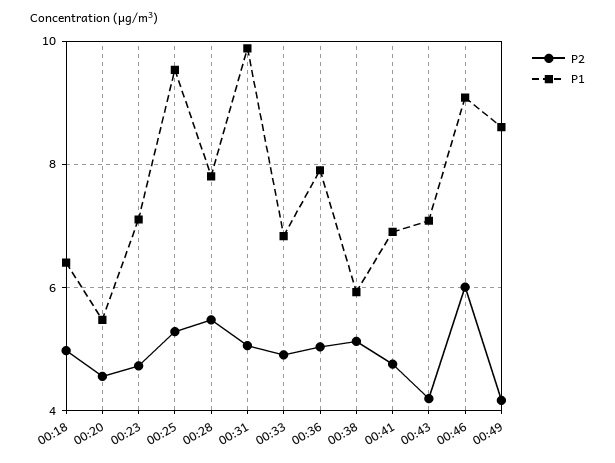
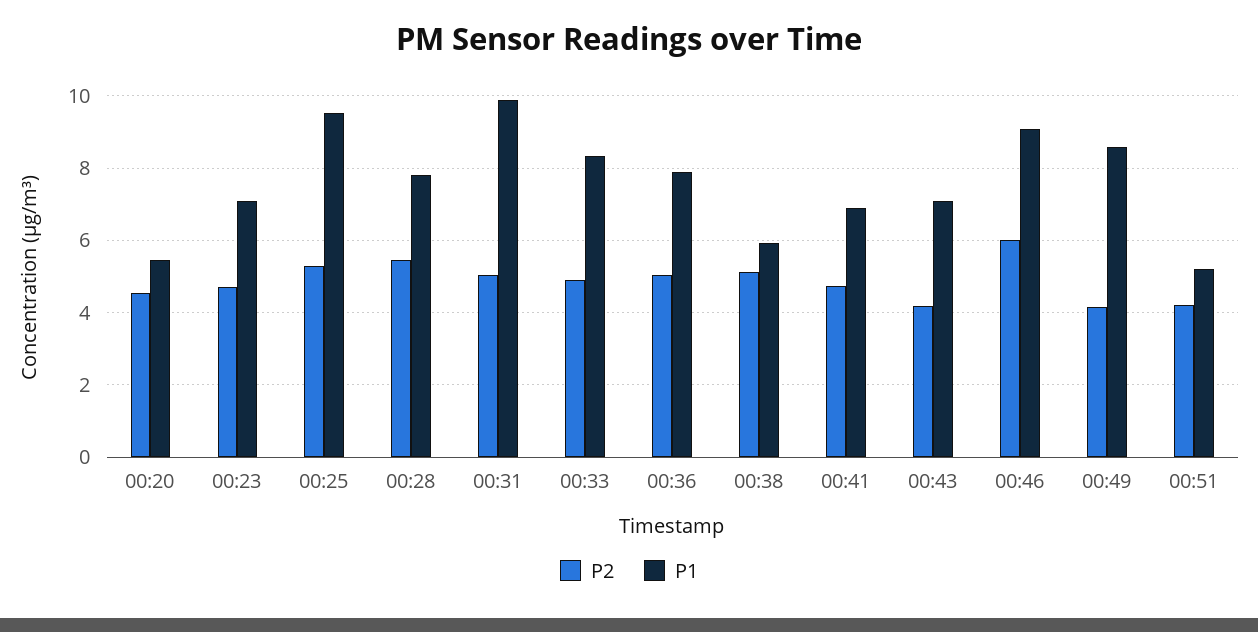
P2, 00:18: 5 -> none
P1, 00:18: 6.4 -> none
P1, 00:33: 6.8 -> 8.4
P2, 00:51: none -> 4.2
P1, 00:51: none -> 5.2

